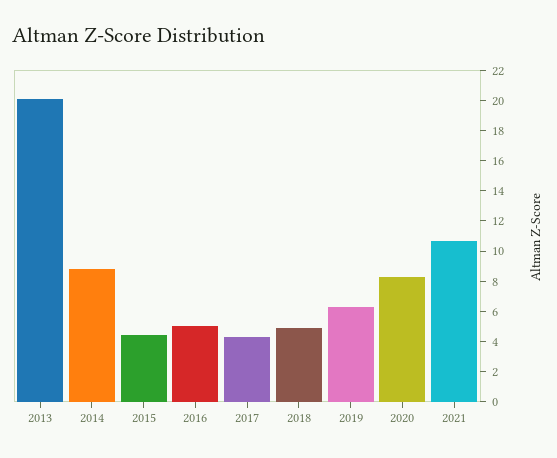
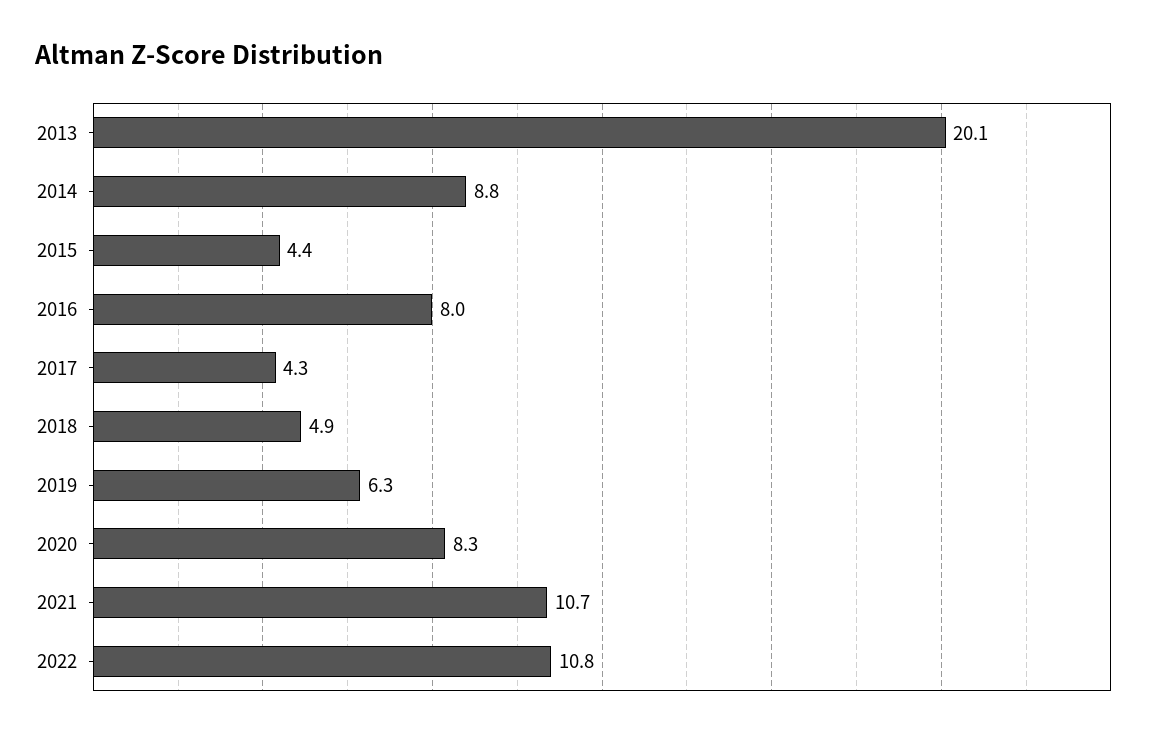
2016: 5 -> 8
2022: none -> 10.8

